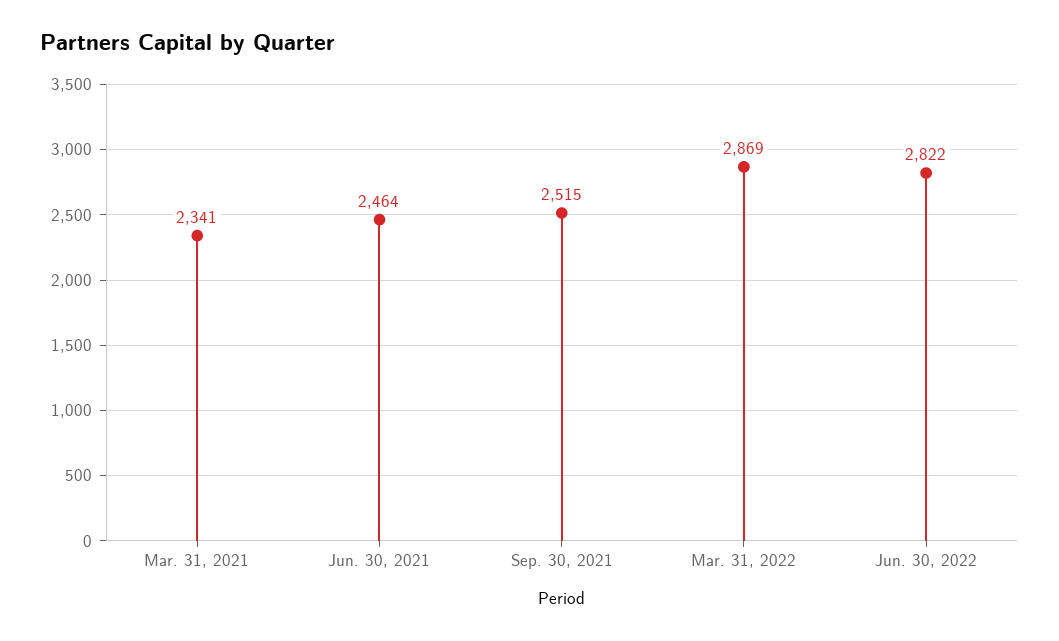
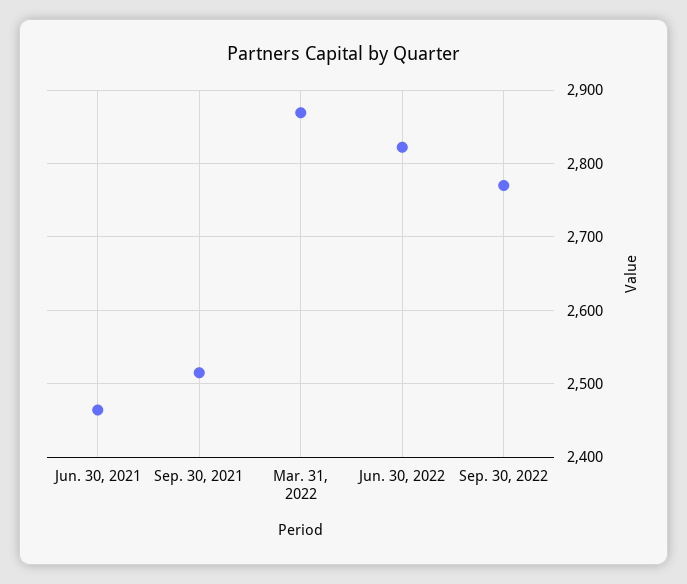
Mar. 31, 2021: 2341 -> none
Sep. 30, 2022: none -> 2770

